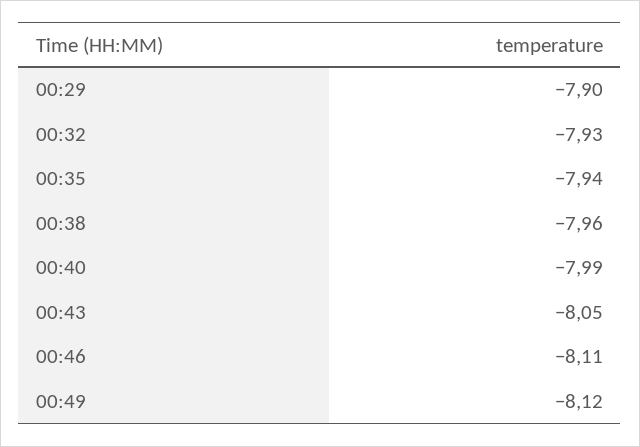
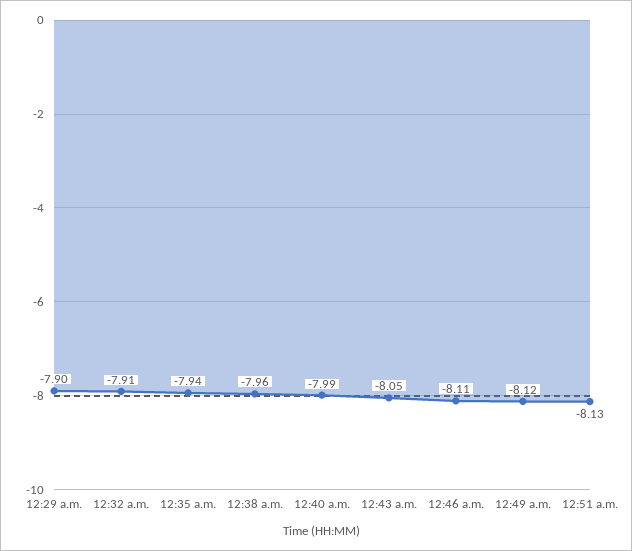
00:32: -7.93 -> -7.91
12:51 a.m.: none -> -8.13

